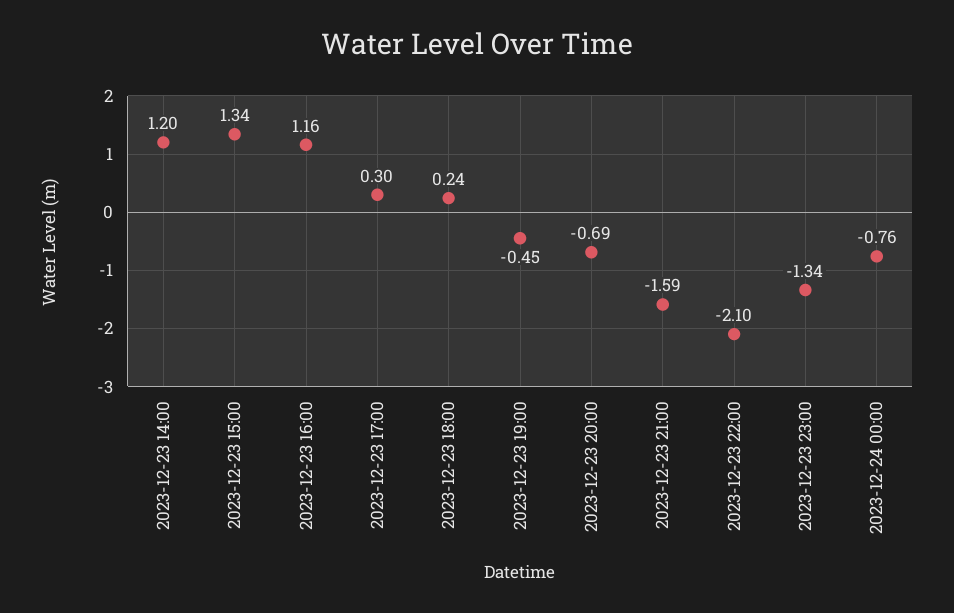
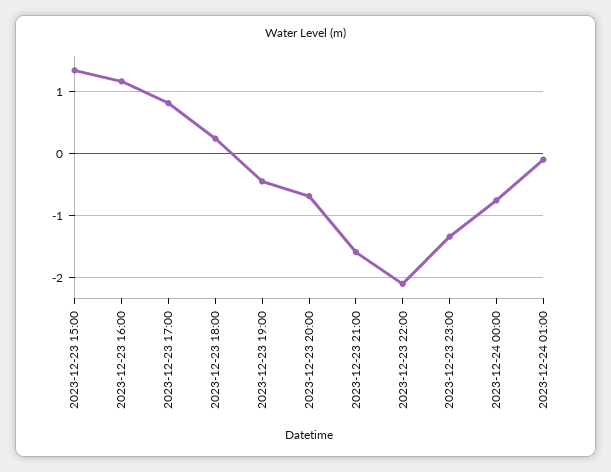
2023-12-23 14:00: 1.2 -> none
2023-12-23 17:00: 0.3 -> 0.8
2023-12-24 01:00: none -> -0.1

